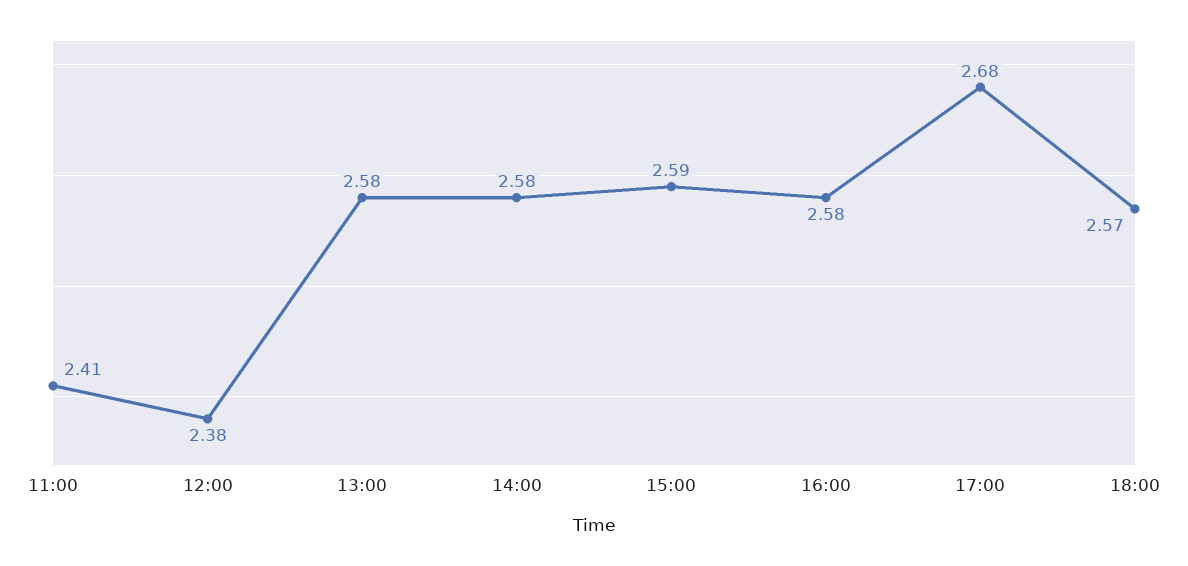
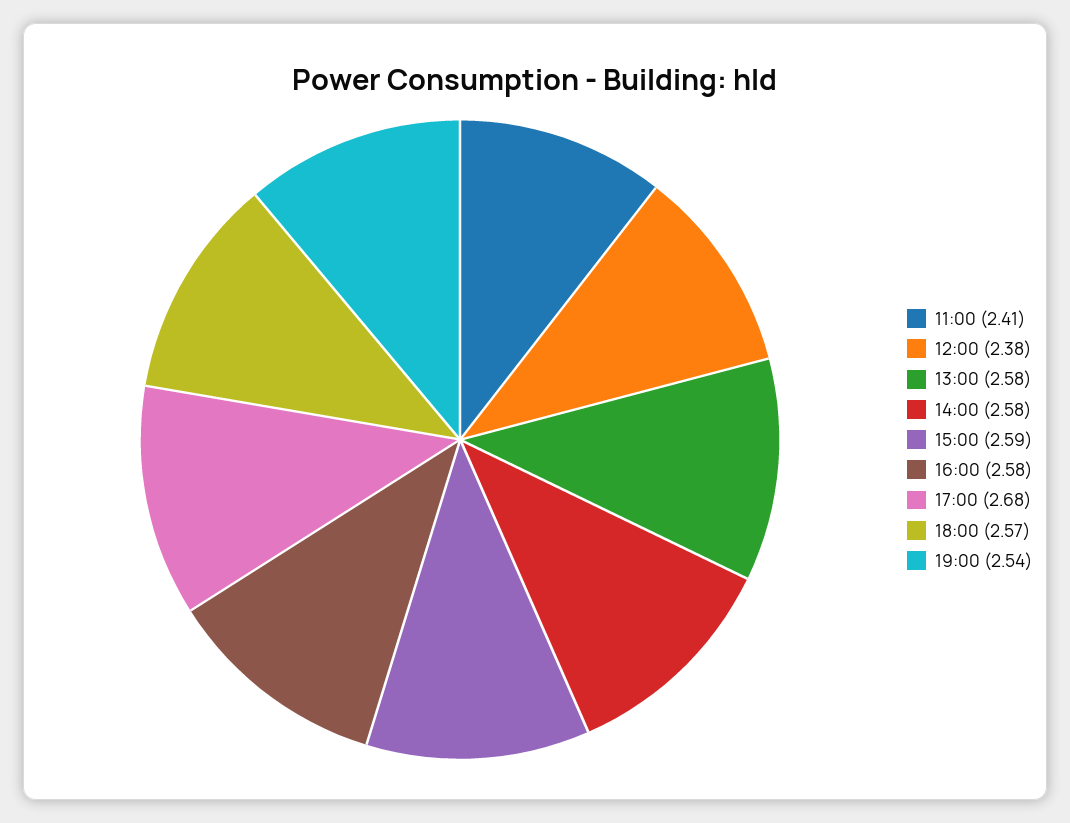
19:00: none -> 2.54

